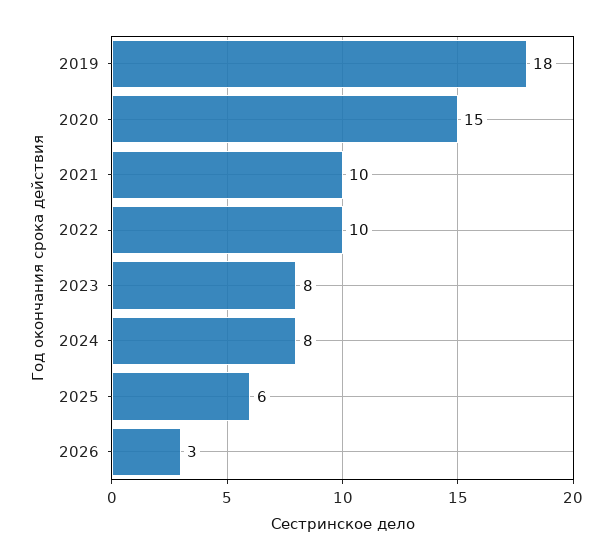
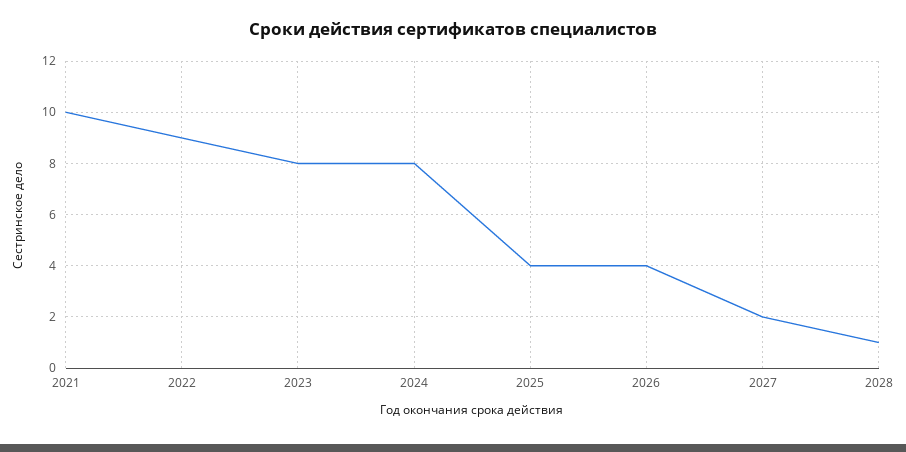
2019: 18 -> none
2020: 15 -> none
2022: 10 -> 9
2025: 6 -> 4
2026: 3 -> 4
2027: none -> 2
2028: none -> 1

